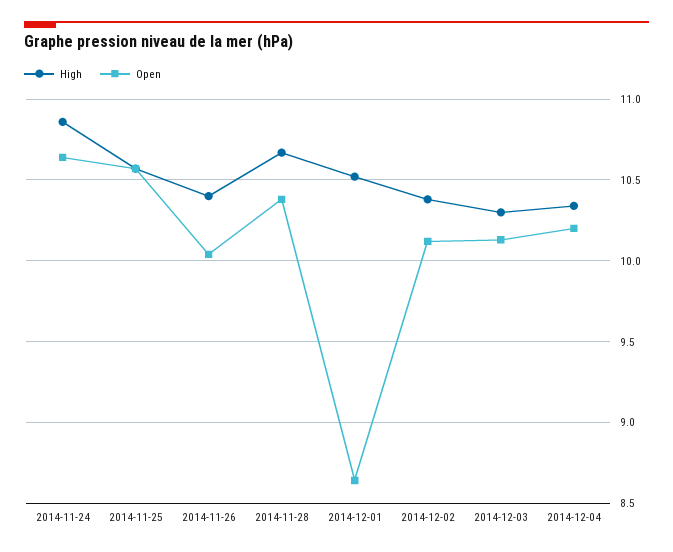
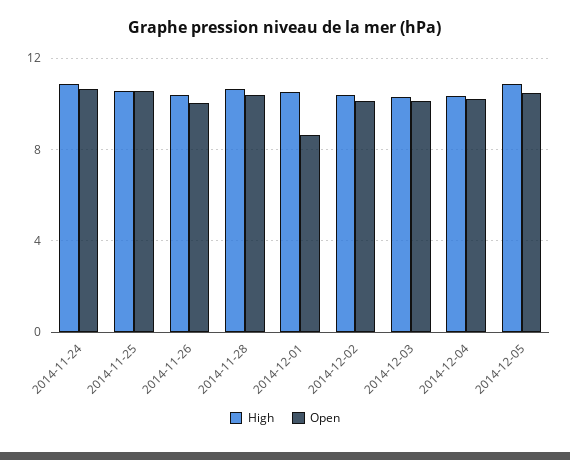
High, 2014-12-05: none -> 11
Open, 2014-12-05: none -> 10.5

